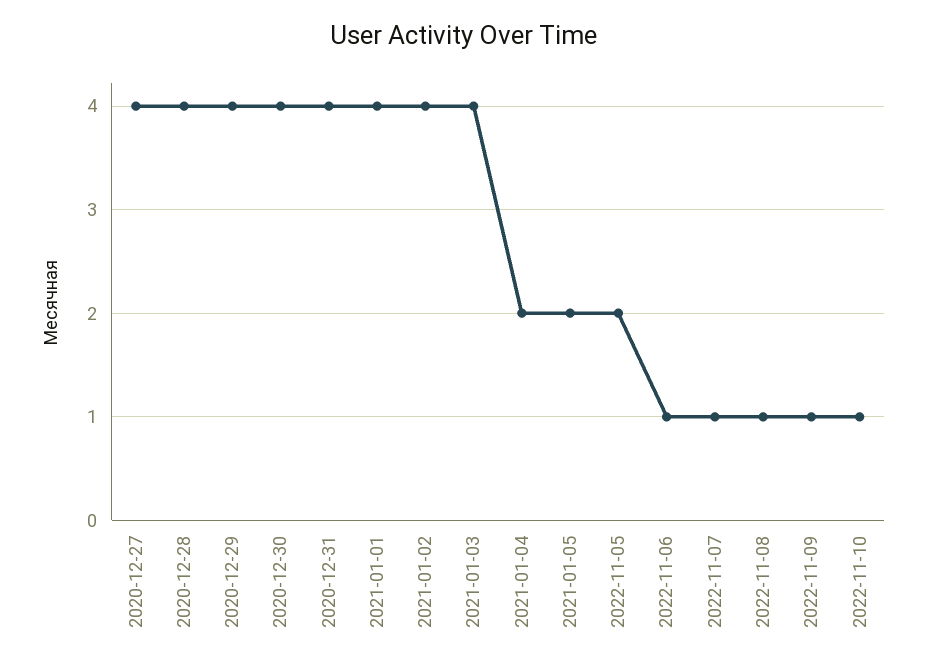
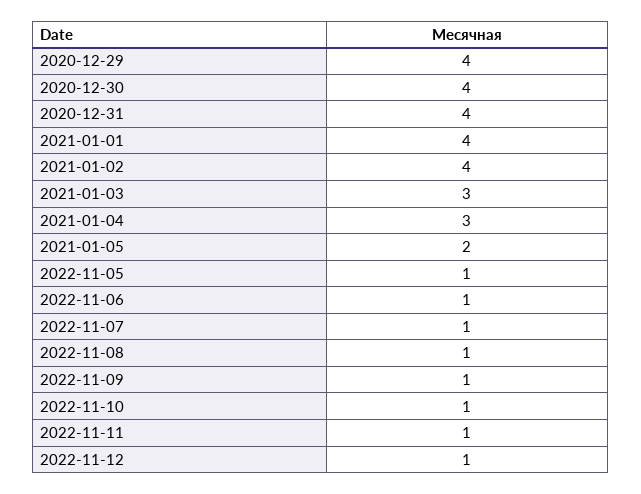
2020-12-27: 4 -> none
2020-12-28: 4 -> none
2021-01-03: 4 -> 3
2021-01-04: 2 -> 3
2022-11-05: 2 -> 1
2022-11-11: none -> 1
2022-11-12: none -> 1

